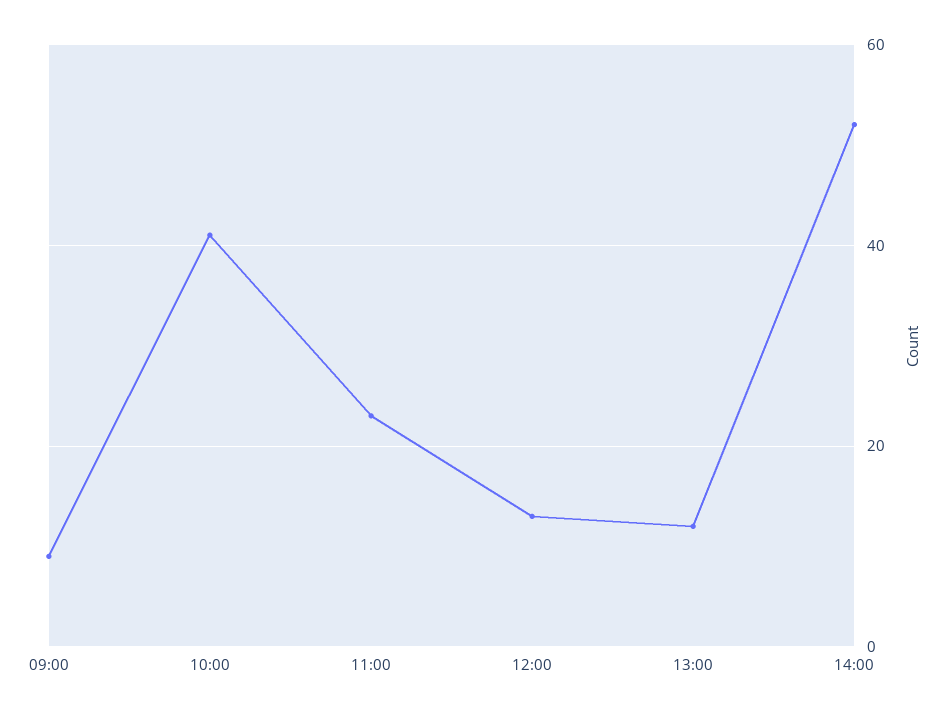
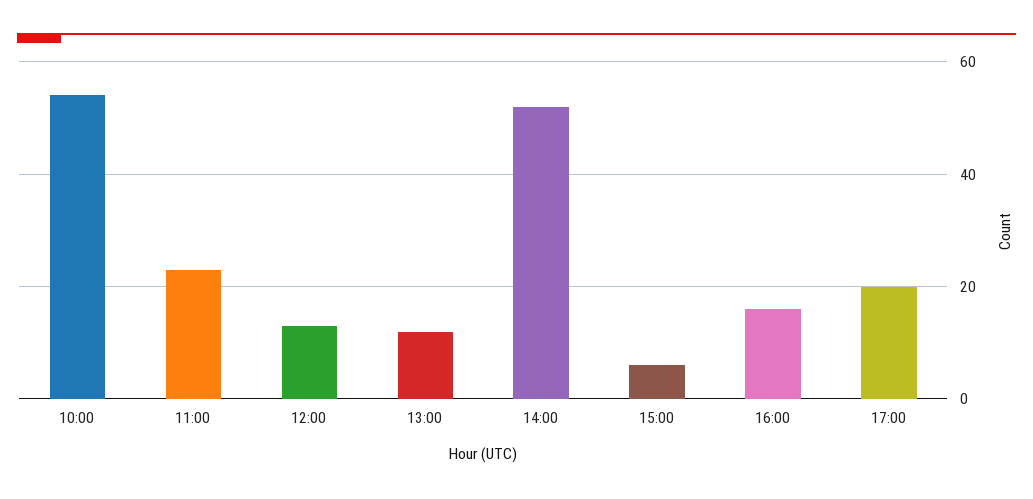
09:00: 10 -> none
10:00: 40 -> 55
15:00: none -> 5
16:00: none -> 15
17:00: none -> 20

